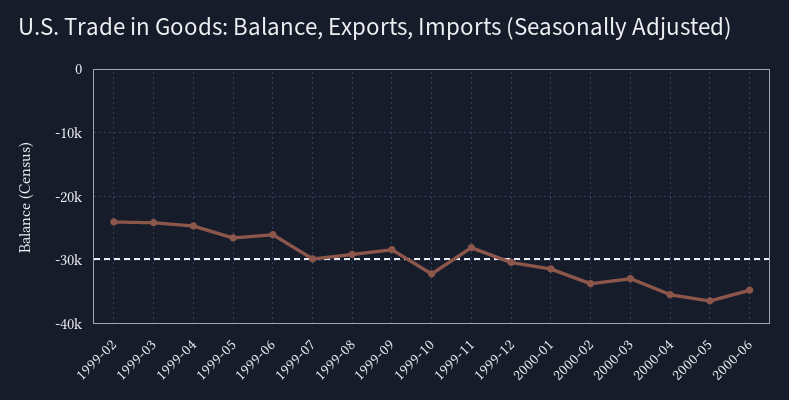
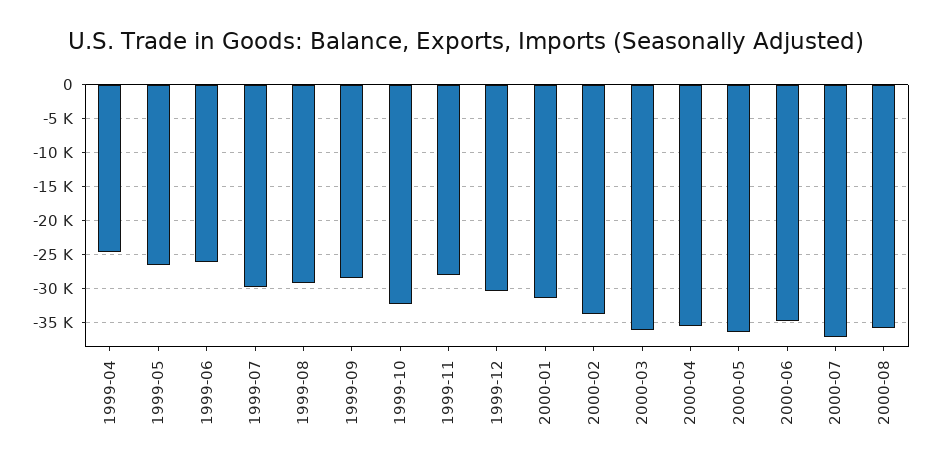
1999-02: -24000 -> none
1999-03: -24000 -> none
2000-03: -33000 -> -36000
2000-07: none -> -37000
2000-08: none -> -36000

